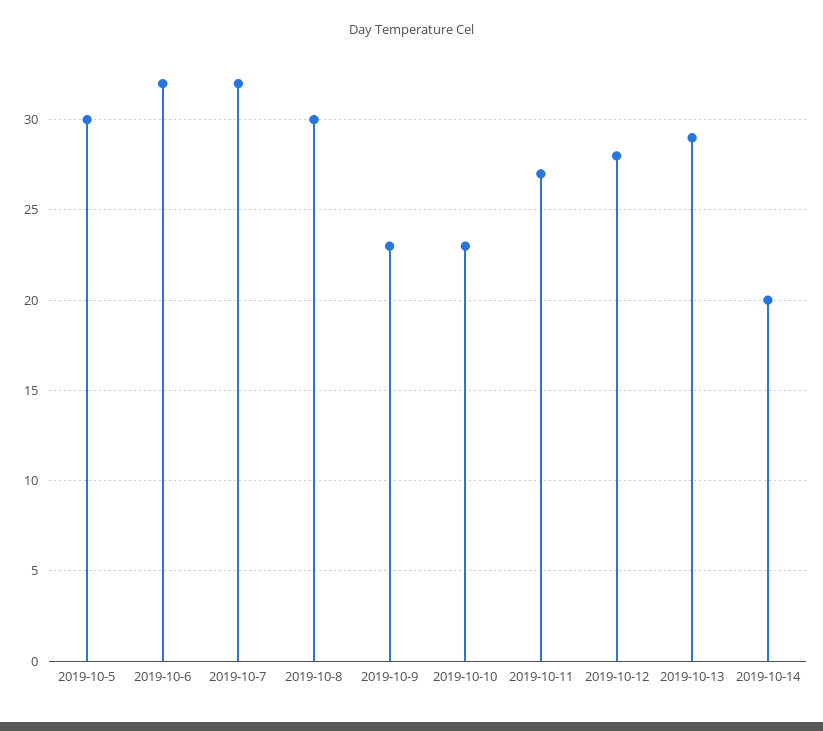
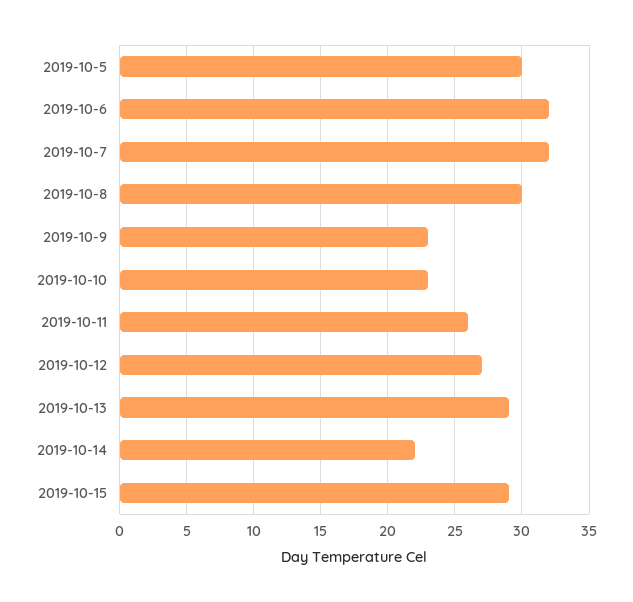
2019-10-11: 27 -> 26
2019-10-12: 28 -> 27
2019-10-14: 20 -> 22
2019-10-15: none -> 29

